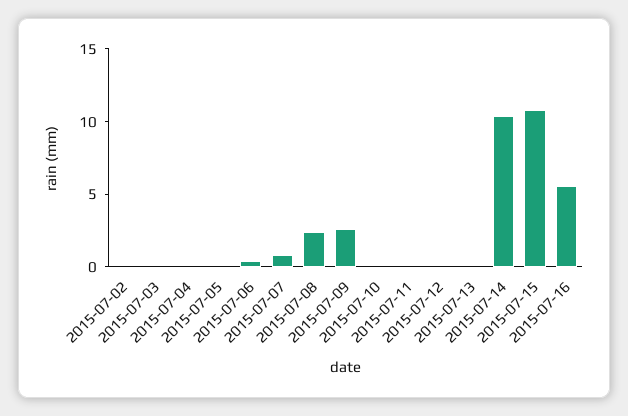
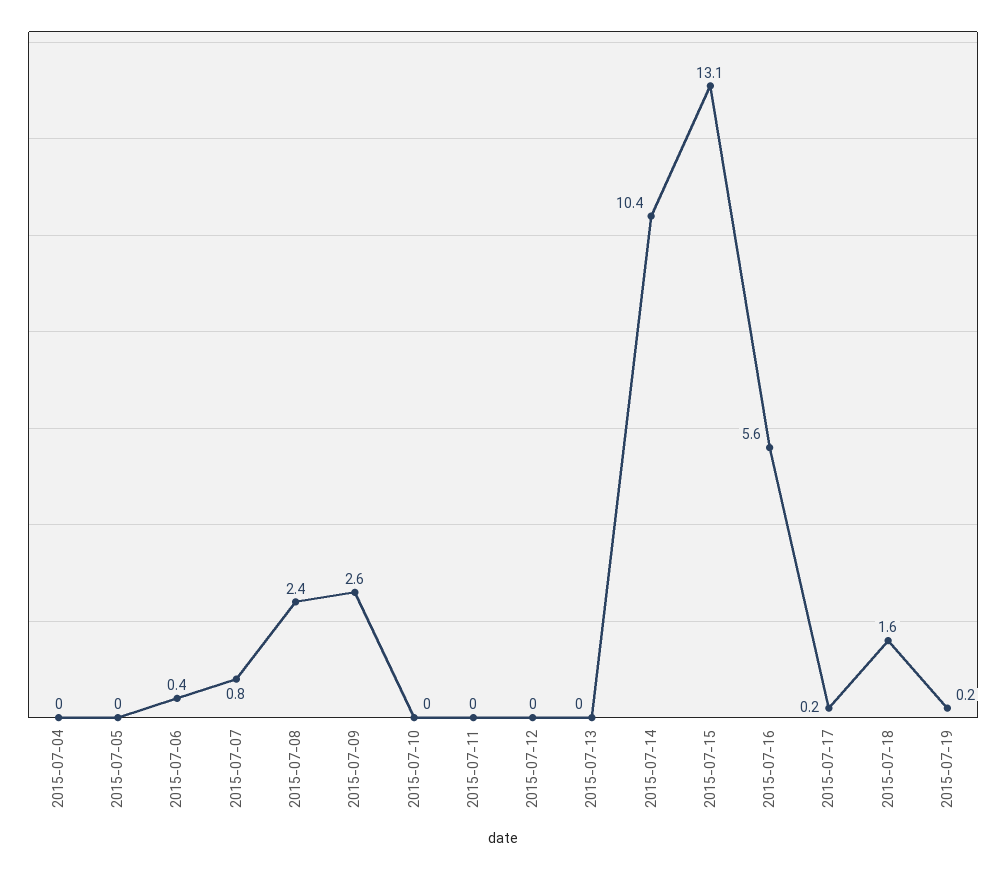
2015-07-02: 0 -> none
2015-07-03: 0 -> none
2015-07-15: 11 -> 13.1
2015-07-17: none -> 0.2
2015-07-18: none -> 1.6
2015-07-19: none -> 0.2

